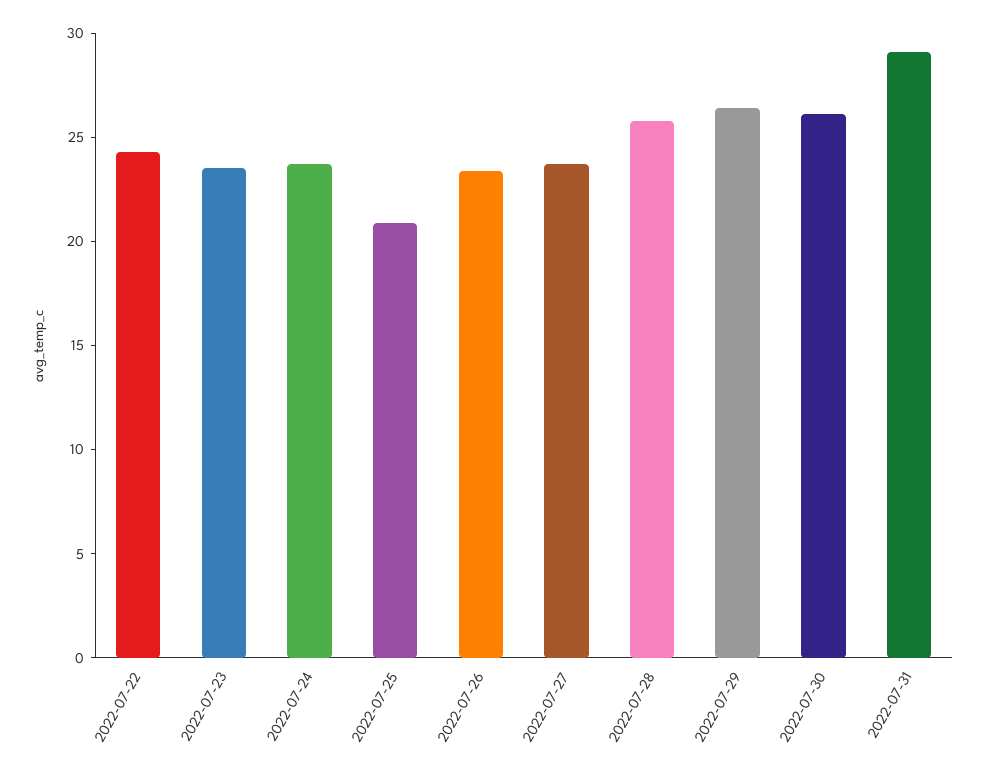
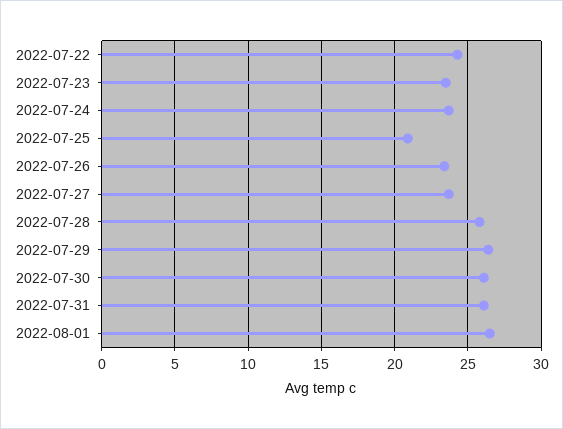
2022-07-31: 29 -> 26
2022-08-01: none -> 26.5

